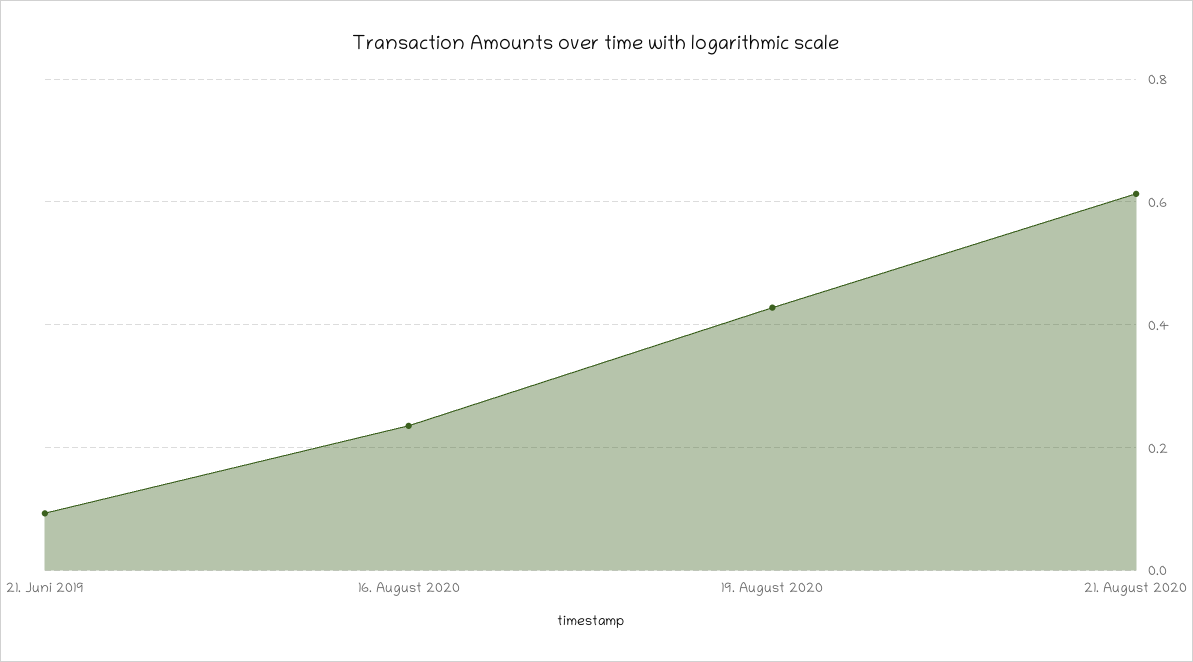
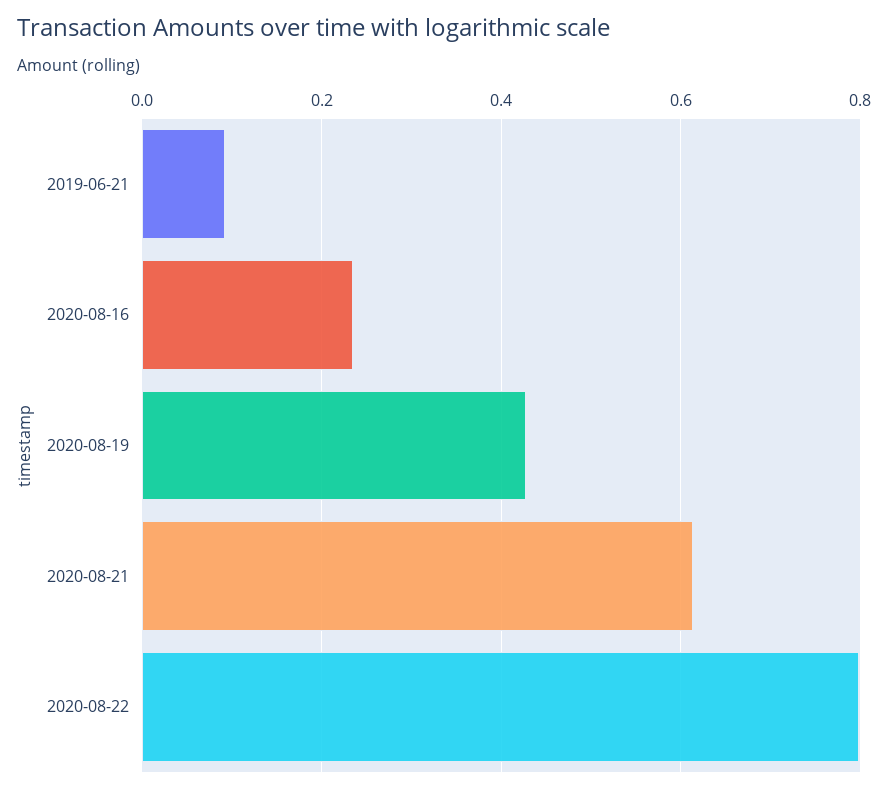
2020-08-22: none -> 0.8

